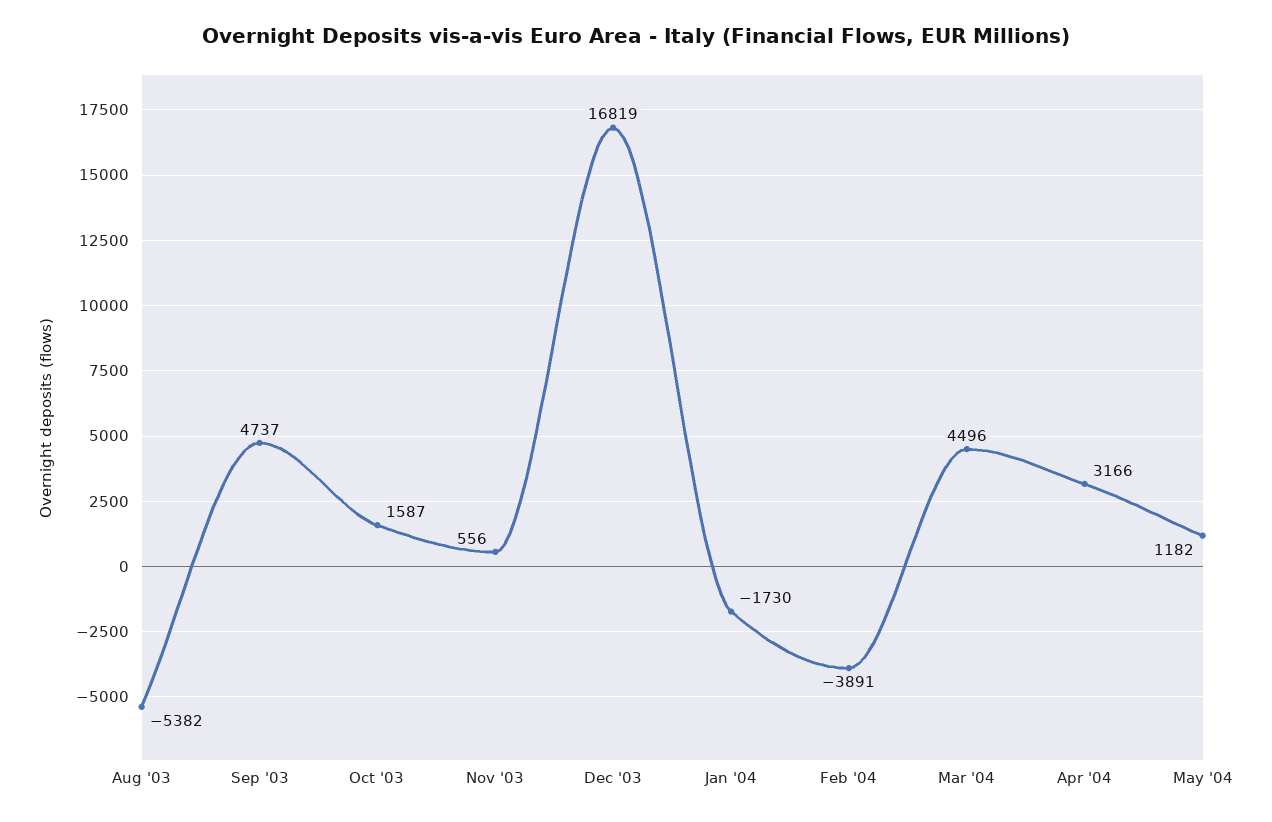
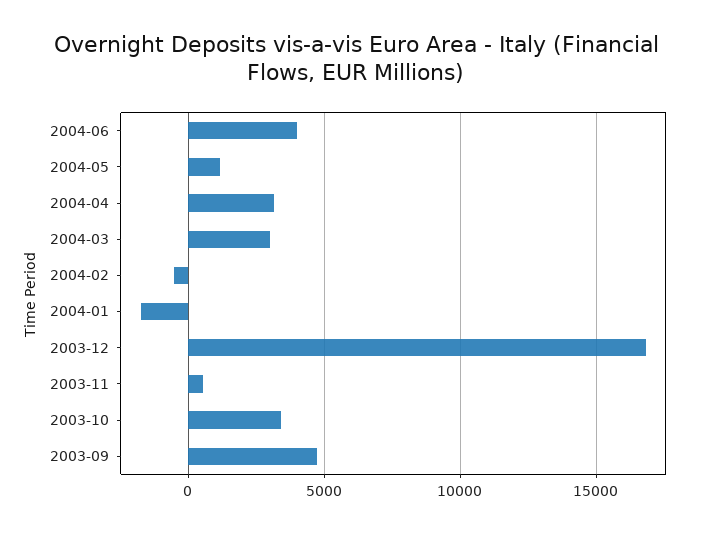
Aug '03: -5382 -> none
Oct '03: 1587 -> 3500
Feb '04: -3891 -> -500
Mar '04: 4496 -> 3000
2004-06: none -> 4000

